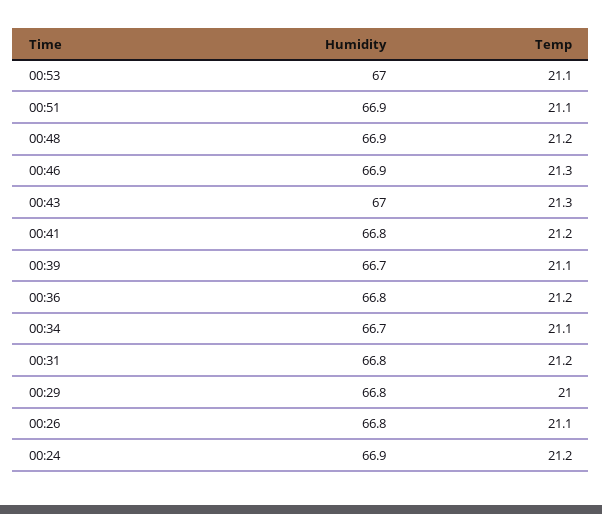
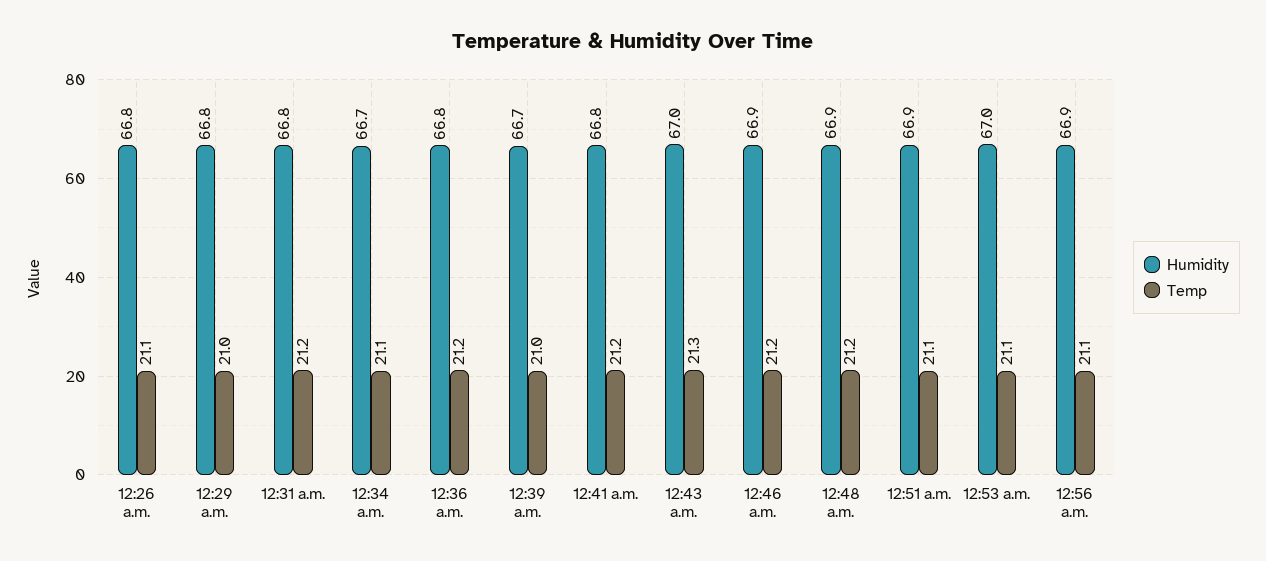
Temp, 00:46: 21.3 -> 21.2
Temp, 00:39: 21.1 -> 21
Humidity, 00:24: 66.9 -> none
Temp, 00:24: 21.2 -> none
Humidity, 12:56 a.m.: none -> 66.9
Temp, 12:56 a.m.: none -> 21.1

